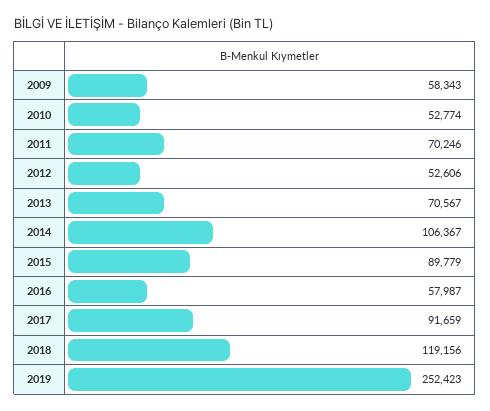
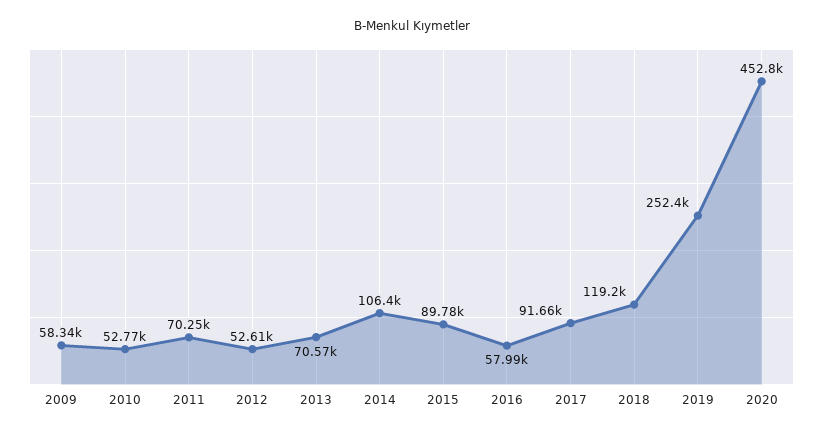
2020: none -> 452800

